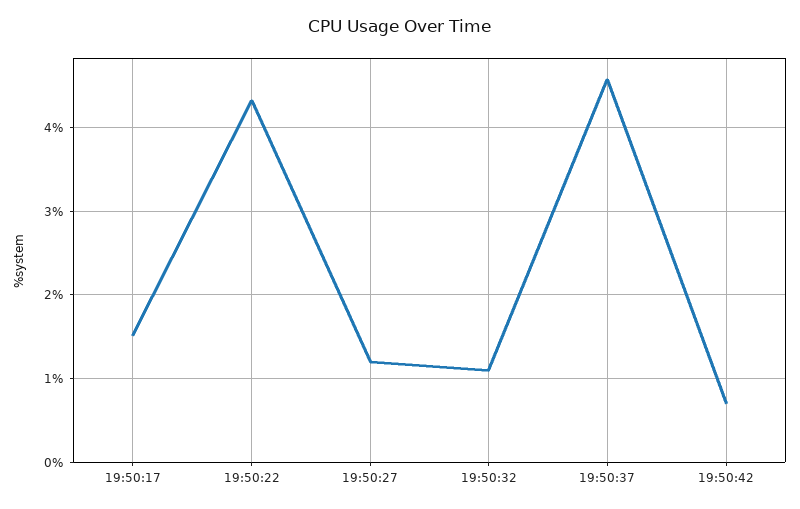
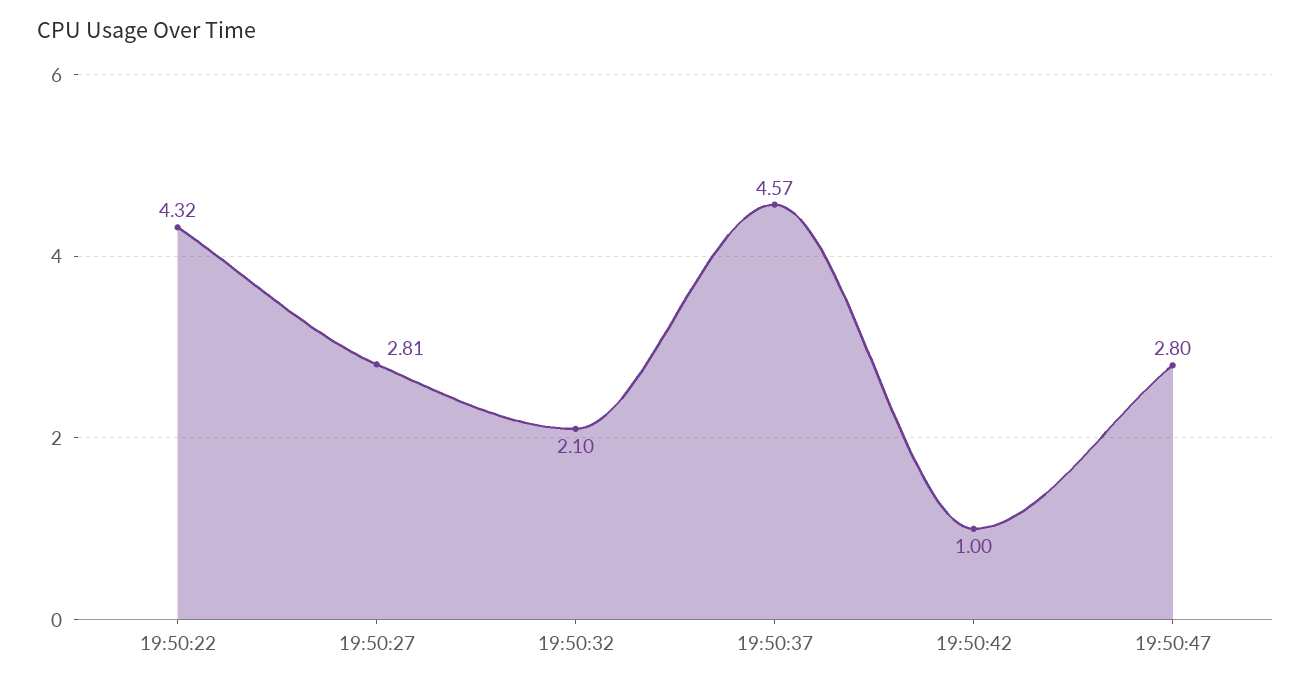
19:50:17: 1.5 -> none
19:50:27: 1.2 -> 2.81
19:50:32: 1.1 -> 2.1
19:50:42: 0.7 -> 1
19:50:47: none -> 2.8

